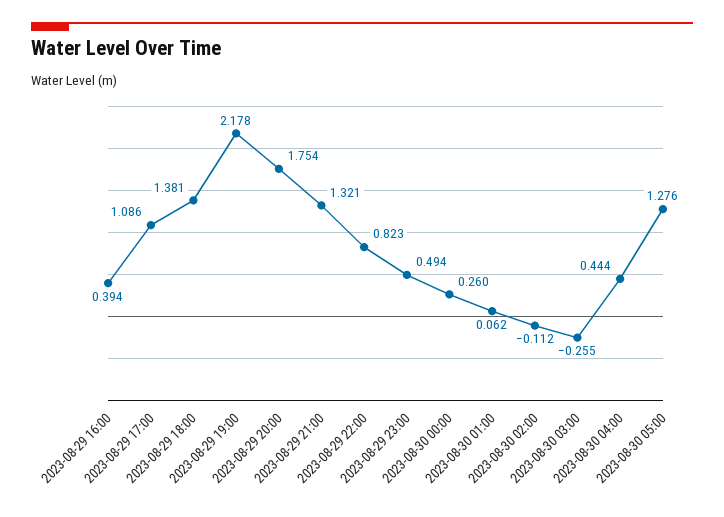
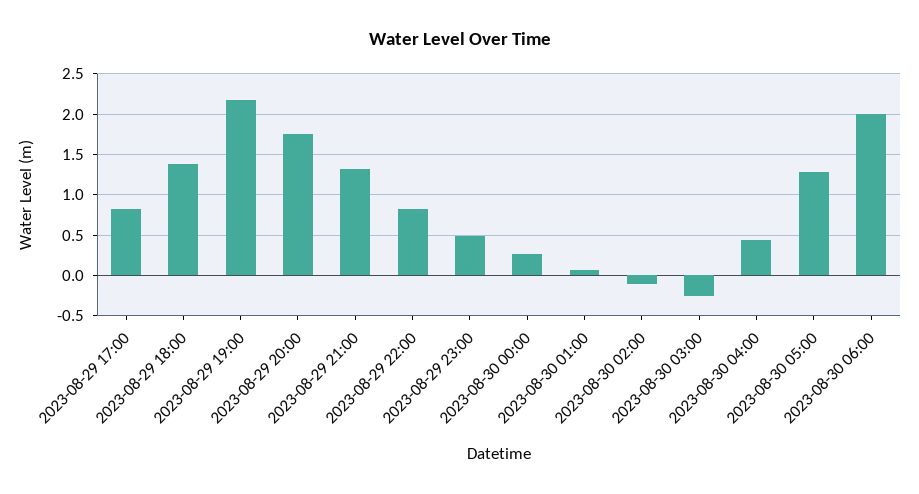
2023-08-29 16:00: 0.394 -> none
2023-08-29 17:00: 1.086 -> 0.8
2023-08-30 06:00: none -> 2

